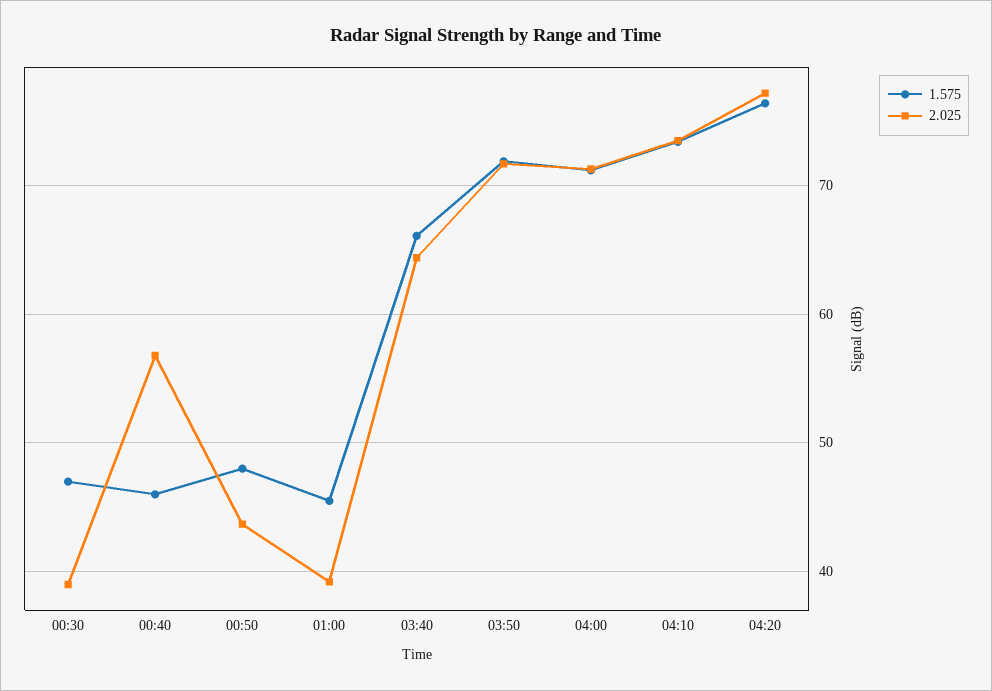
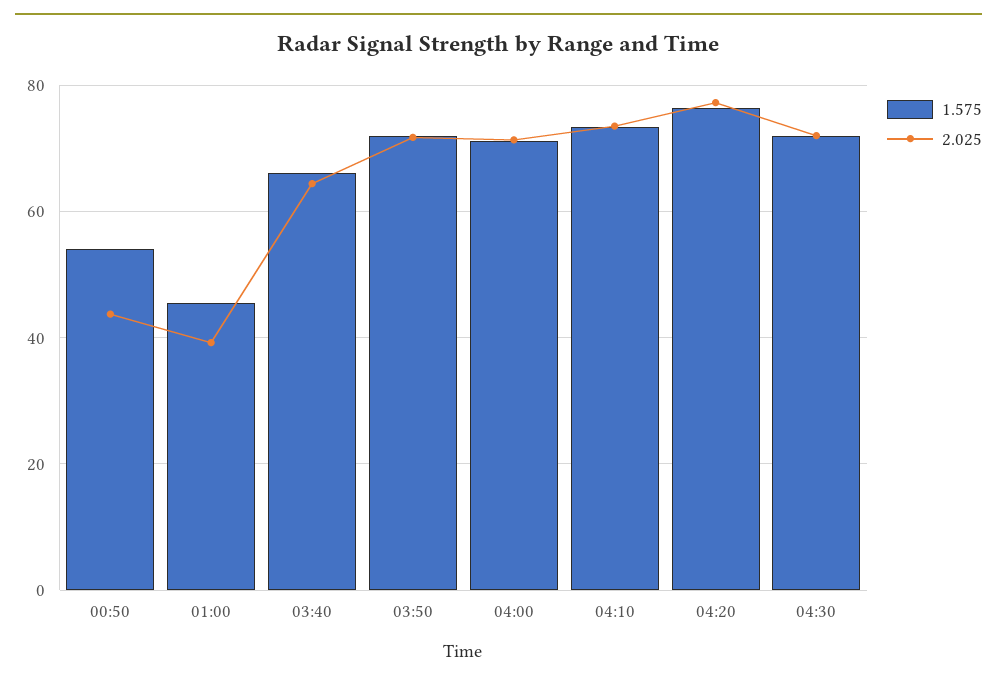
1.575, 00:30: 47 -> none
2.025, 00:30: 39 -> none
1.575, 00:40: 46 -> none
2.025, 00:40: 57 -> none
1.575, 00:50: 48 -> 54
1.575, 04:30: none -> 72
2.025, 04:30: none -> 72

